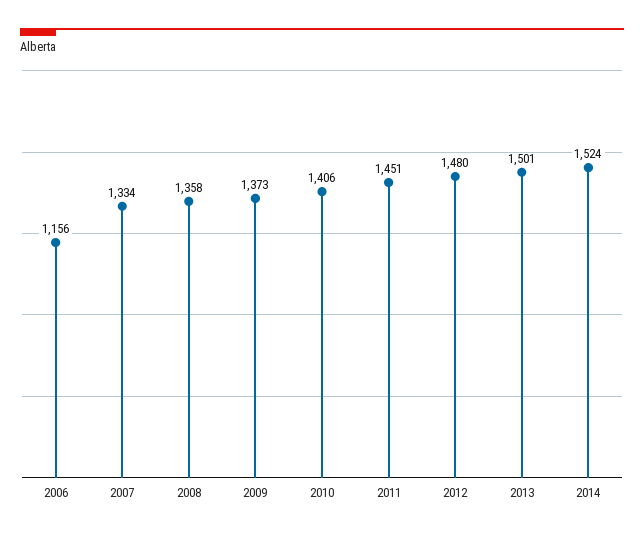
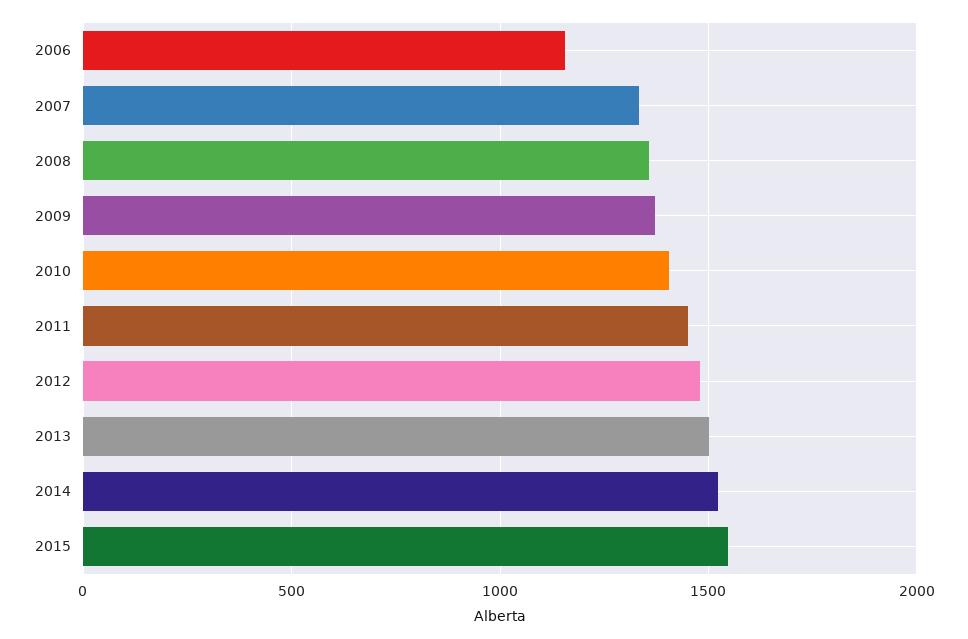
2015: none -> 1550

